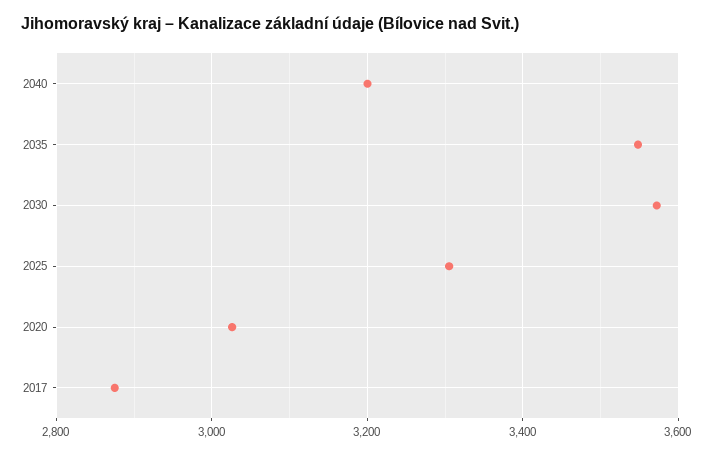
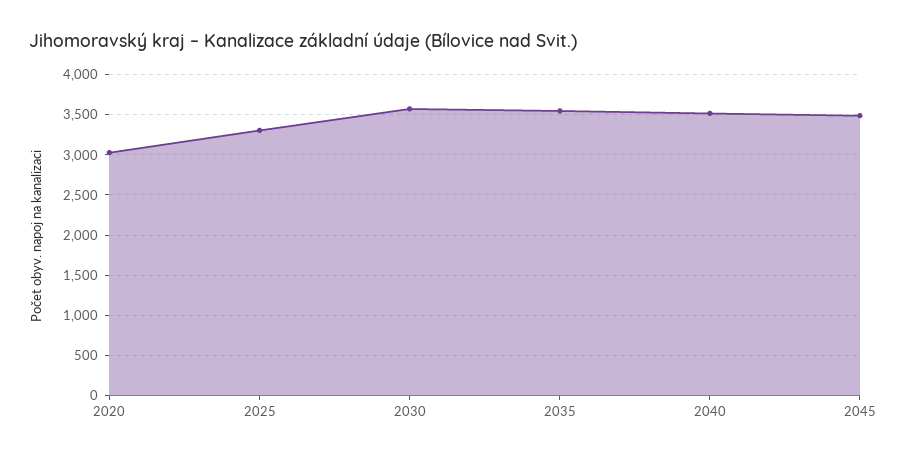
2040: 3200 -> 3500
2017: 2880 -> none
2045: none -> 3500

